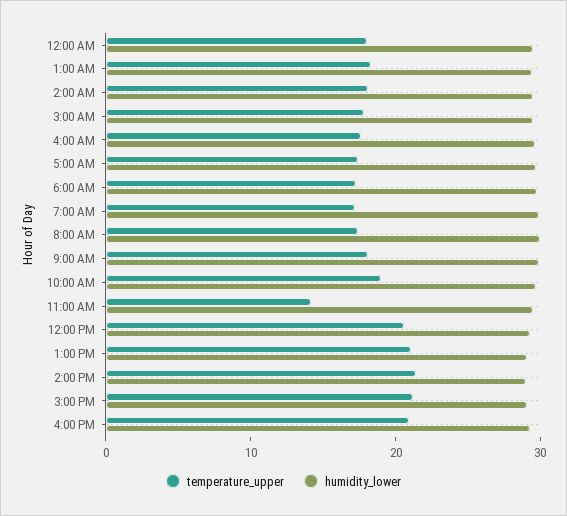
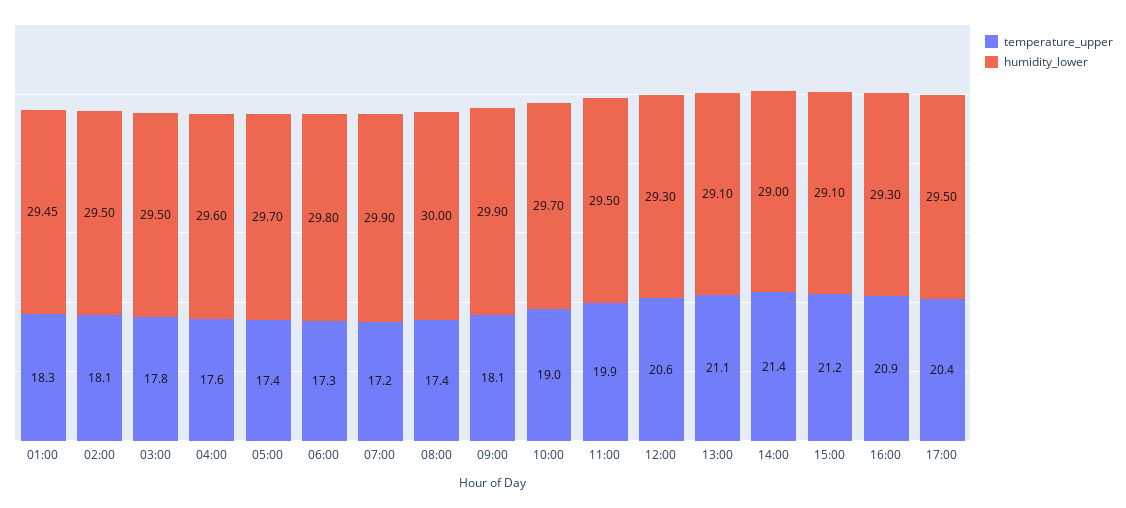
temperature_upper, 12:00 AM: 18 -> none
humidity_lower, 12:00 AM: 30 -> none
temperature_upper, 11:00 AM: 14 -> 19.9
temperature_upper, 17:00: none -> 20.4
humidity_lower, 17:00: none -> 29.5

